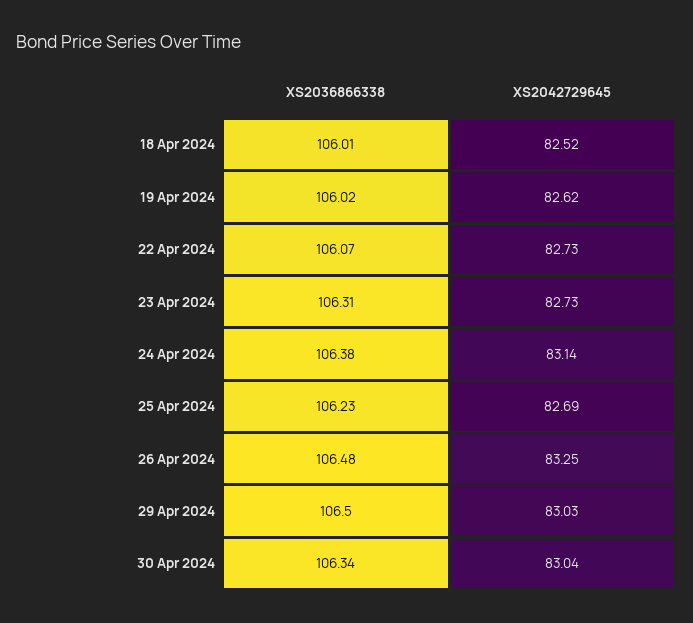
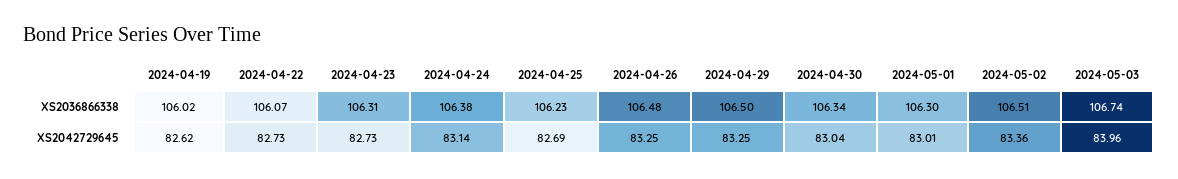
XS2036866338, 18 Apr 2024: 106.01 -> none
XS2042729645, 18 Apr 2024: 82.52 -> none
XS2042729645, 29 Apr 2024: 83.03 -> 83.25
XS2036866338, 2024-05-01: none -> 106.3
XS2036866338, 2024-05-02: none -> 106.51
XS2036866338, 2024-05-03: none -> 106.74
XS2042729645, 2024-05-01: none -> 83.01
XS2042729645, 2024-05-02: none -> 83.36
XS2042729645, 2024-05-03: none -> 83.96

